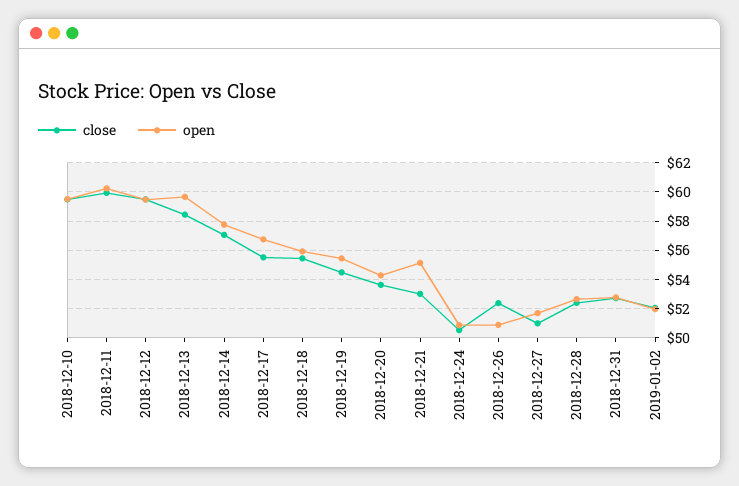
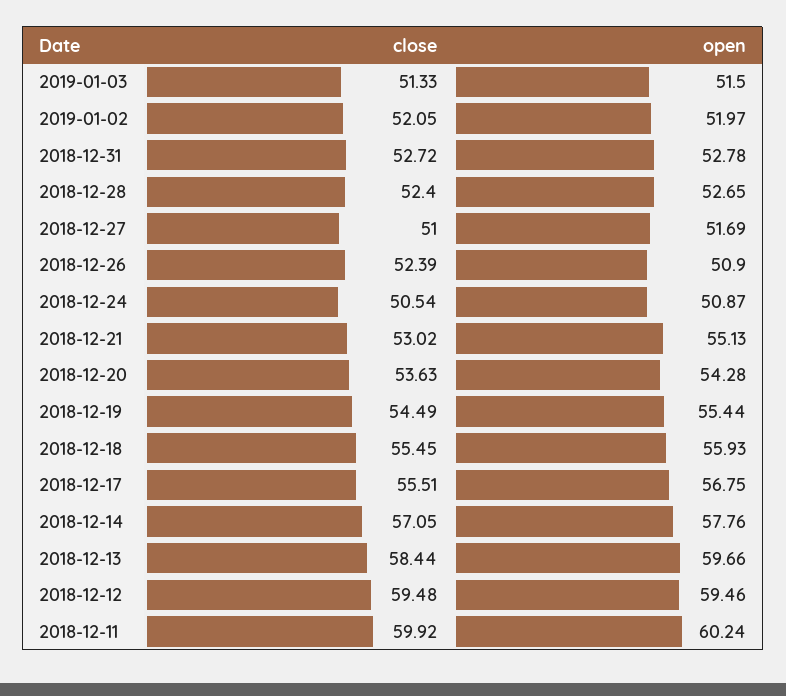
close, 2018-12-10: 59.5 -> none
open, 2018-12-10: 59.5 -> none
close, 2019-01-03: none -> 51.33
open, 2019-01-03: none -> 51.5

